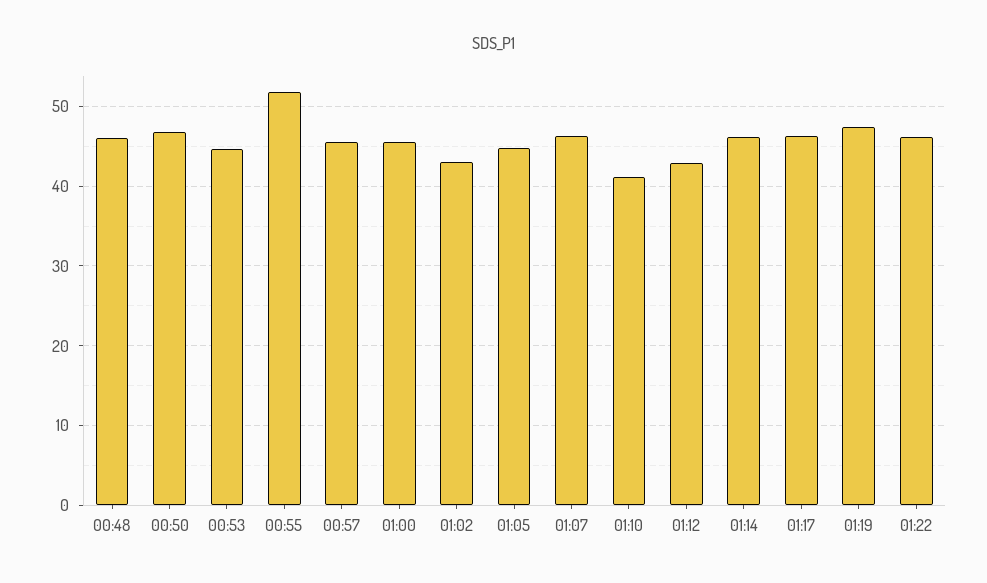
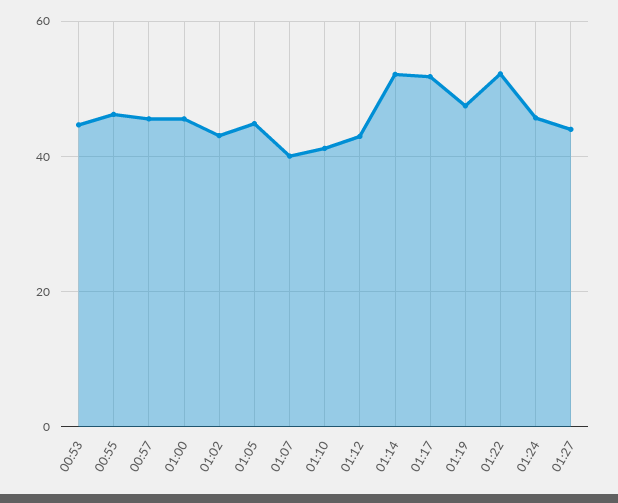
00:48: 46 -> none
00:50: 47 -> none
00:55: 52 -> 46
01:07: 46 -> 40
01:14: 46 -> 52
01:17: 46 -> 52
01:22: 46 -> 52
01:24: none -> 46
01:27: none -> 44

